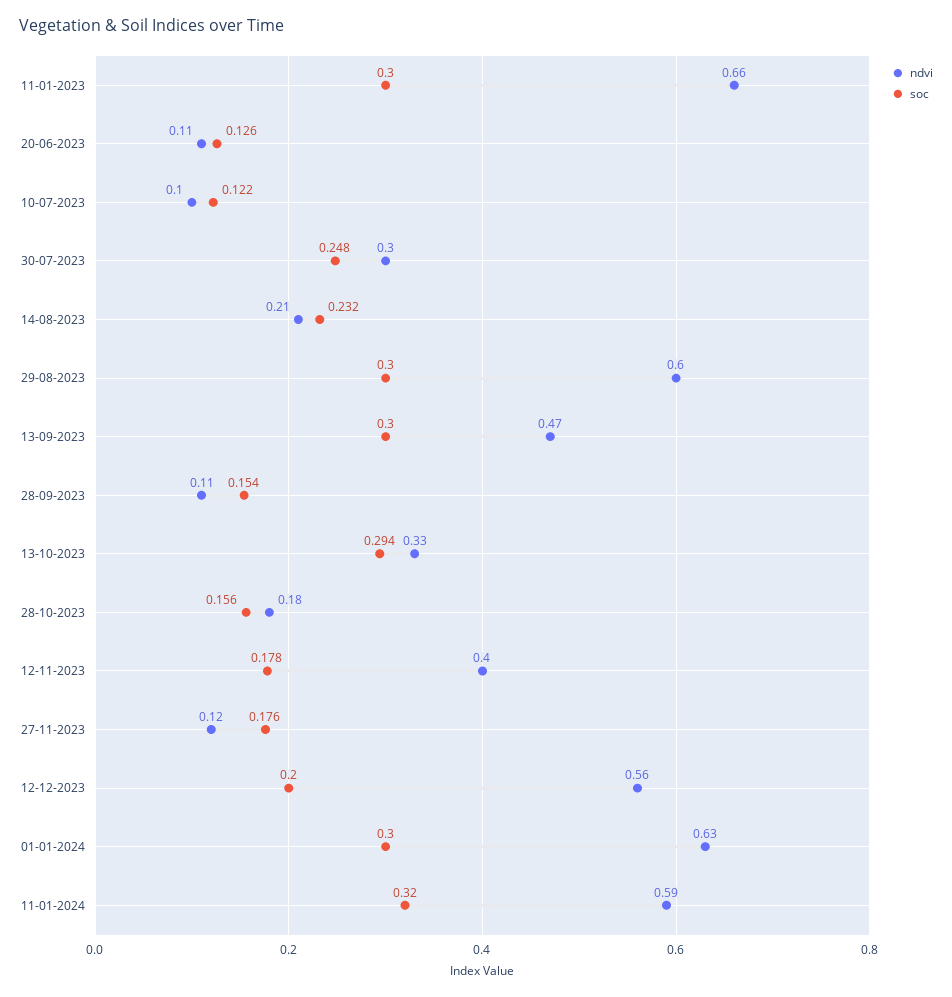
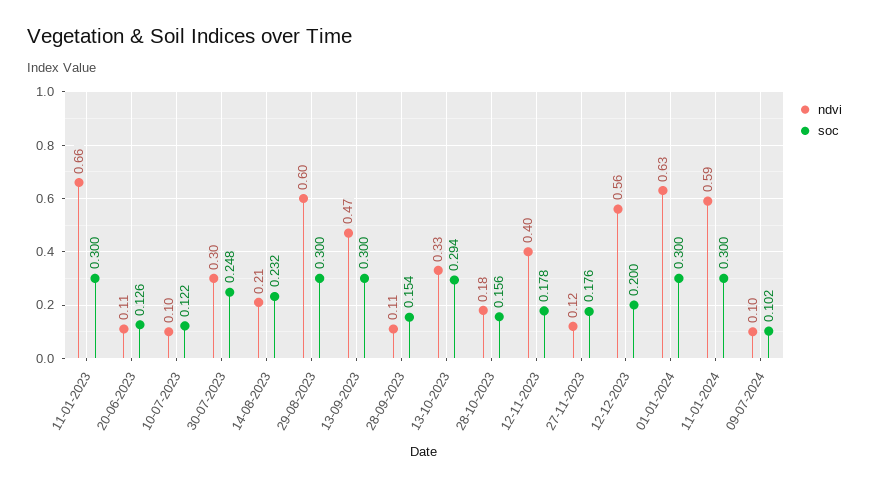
soc, 11-01-2024: 0.32 -> 0.3
ndvi, 09-07-2024: none -> 0.1
soc, 09-07-2024: none -> 0.102

